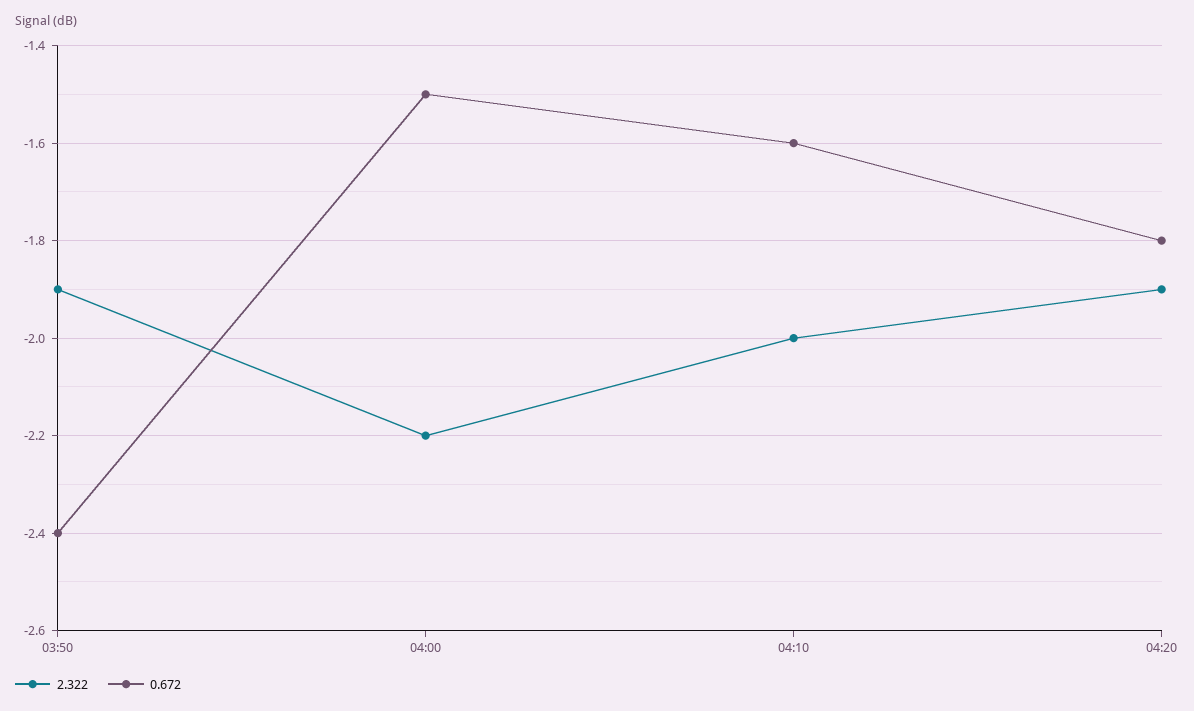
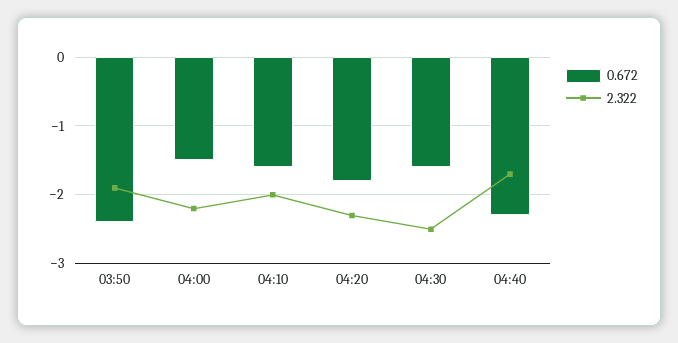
2.322, 04:20: -1.9 -> -2.3
0.672, 04:30: none -> -1.6
2.322, 04:30: none -> -2.5
0.672, 04:40: none -> -2.3
2.322, 04:40: none -> -1.7

